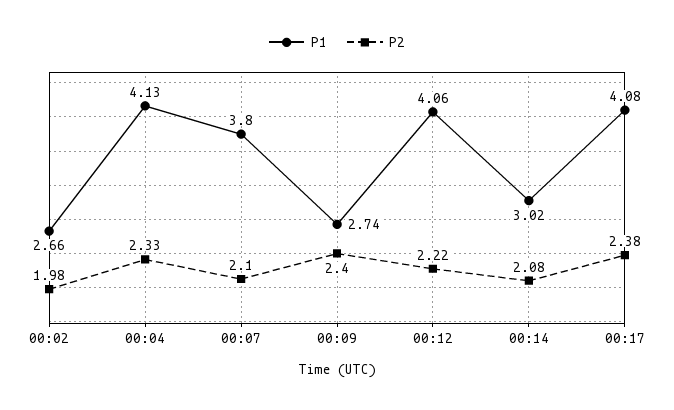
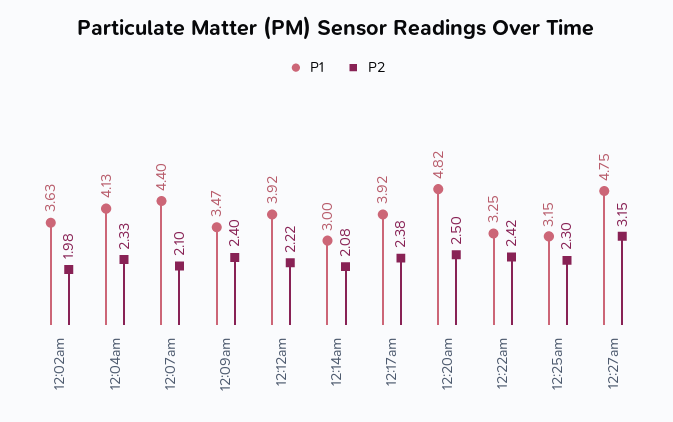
P1, 00:02: 2.66 -> 3.63
P1, 00:07: 3.8 -> 4.4
P1, 00:09: 2.74 -> 3.47
P1, 00:12: 4.06 -> 3.92
P1, 00:14: 3.02 -> 3
P1, 00:17: 4.08 -> 3.92
P1, 12:20am: none -> 4.82
P2, 12:20am: none -> 2.5
P1, 12:22am: none -> 3.25
P2, 12:22am: none -> 2.42
P1, 12:25am: none -> 3.15
P2, 12:25am: none -> 2.3
P1, 12:27am: none -> 4.75
P2, 12:27am: none -> 3.15

